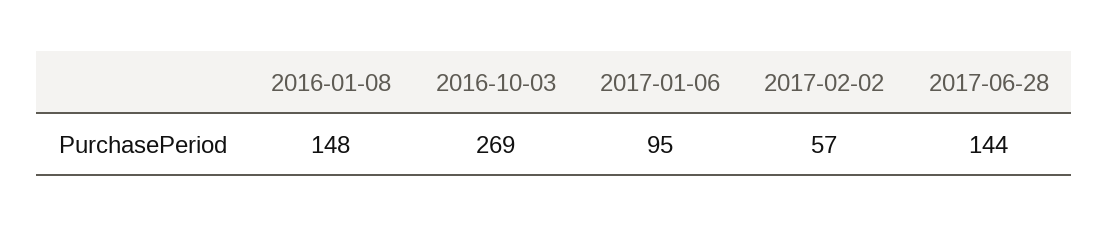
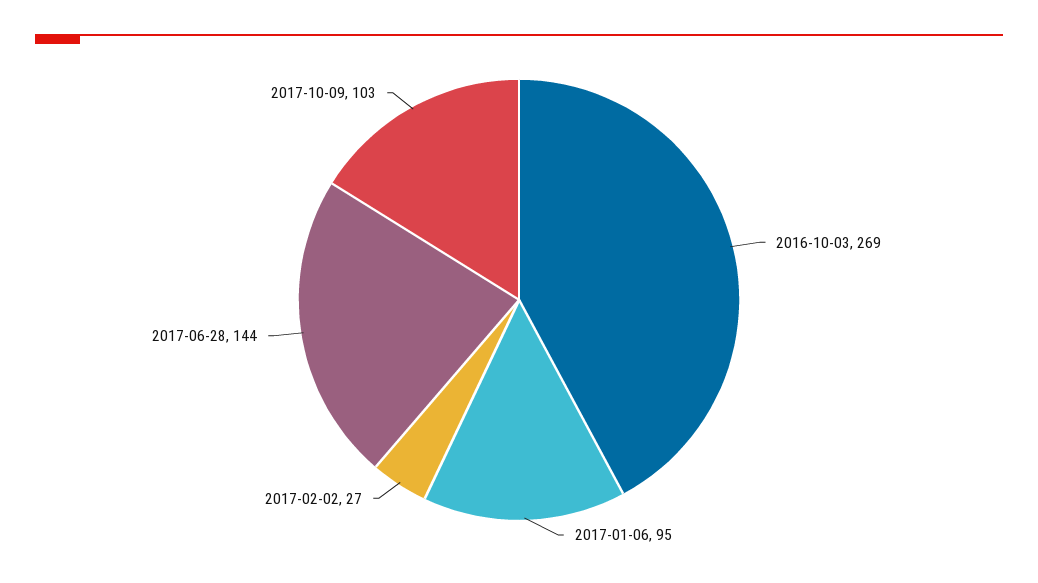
2016-01-08: 148 -> none
2017-02-02: 57 -> 27
2017-10-09: none -> 103

